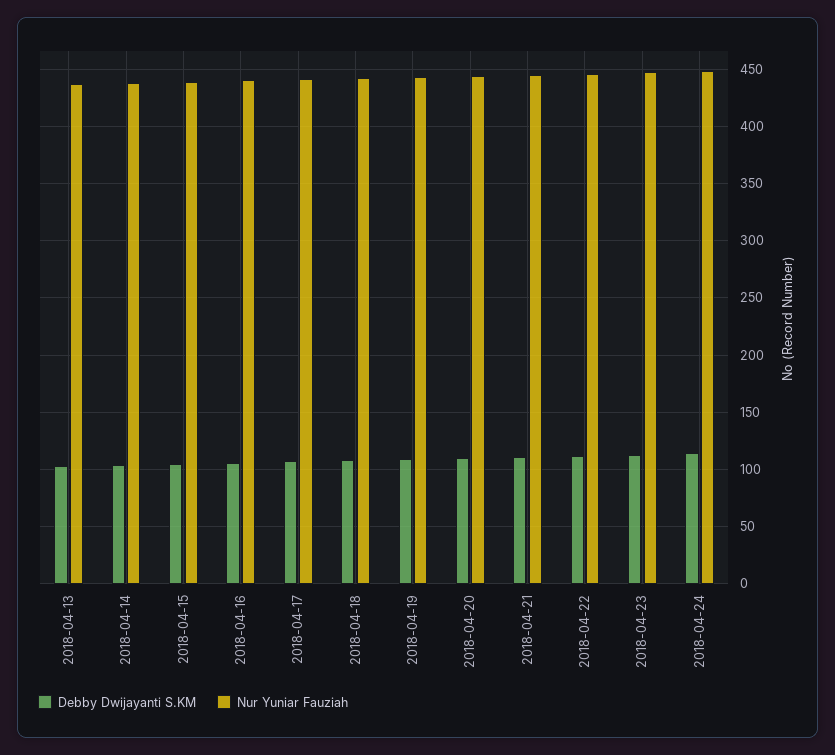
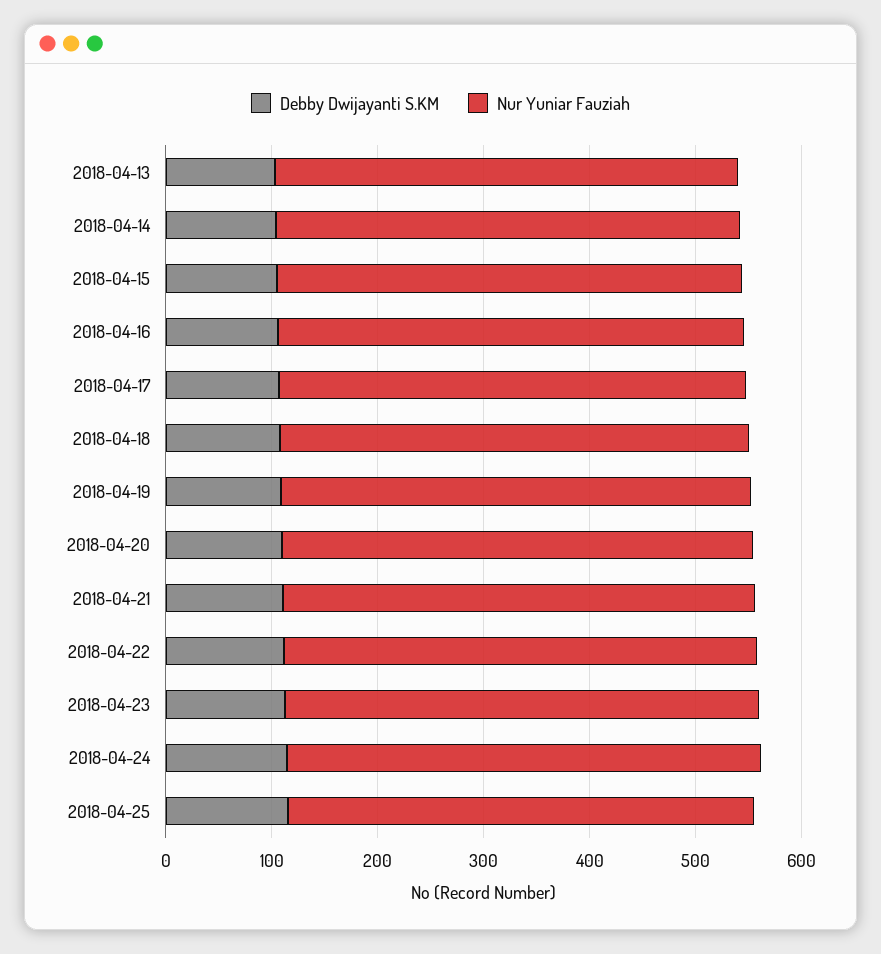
Debby Dwijayanti S.KM, 2018-04-25: none -> 120
Nur Yuniar Fauziah, 2018-04-25: none -> 440

